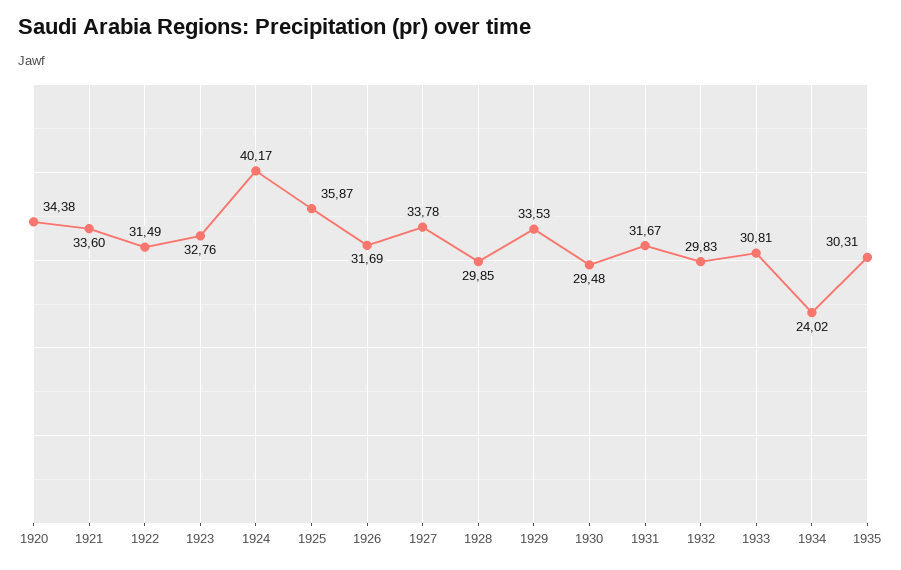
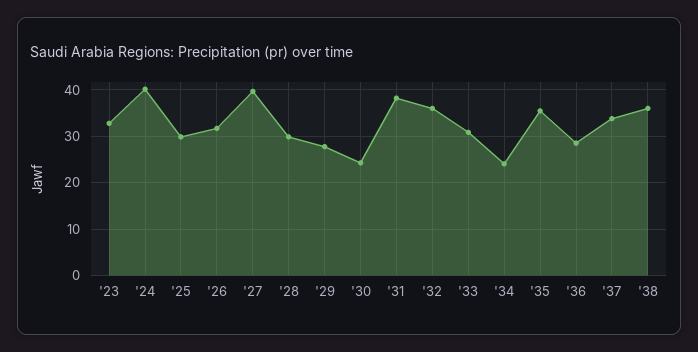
1920: 34.38 -> none
1921: 33.6 -> none
1922: 31.49 -> none
1925: 35.87 -> 30
1927: 33.78 -> 40
1929: 33.53 -> 28
1930: 29.48 -> 24
1931: 31.67 -> 38
1932: 29.83 -> 36
1935: 30.31 -> 36
'36: none -> 28
'37: none -> 34
'38: none -> 36

